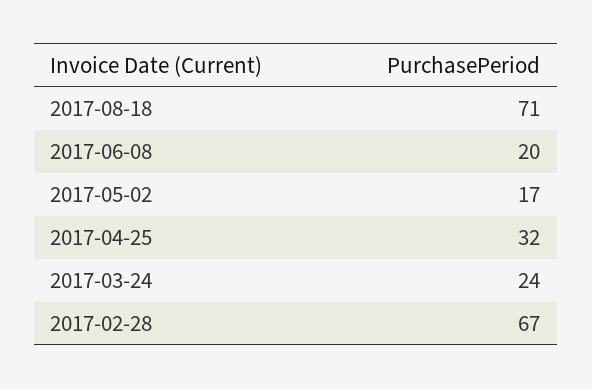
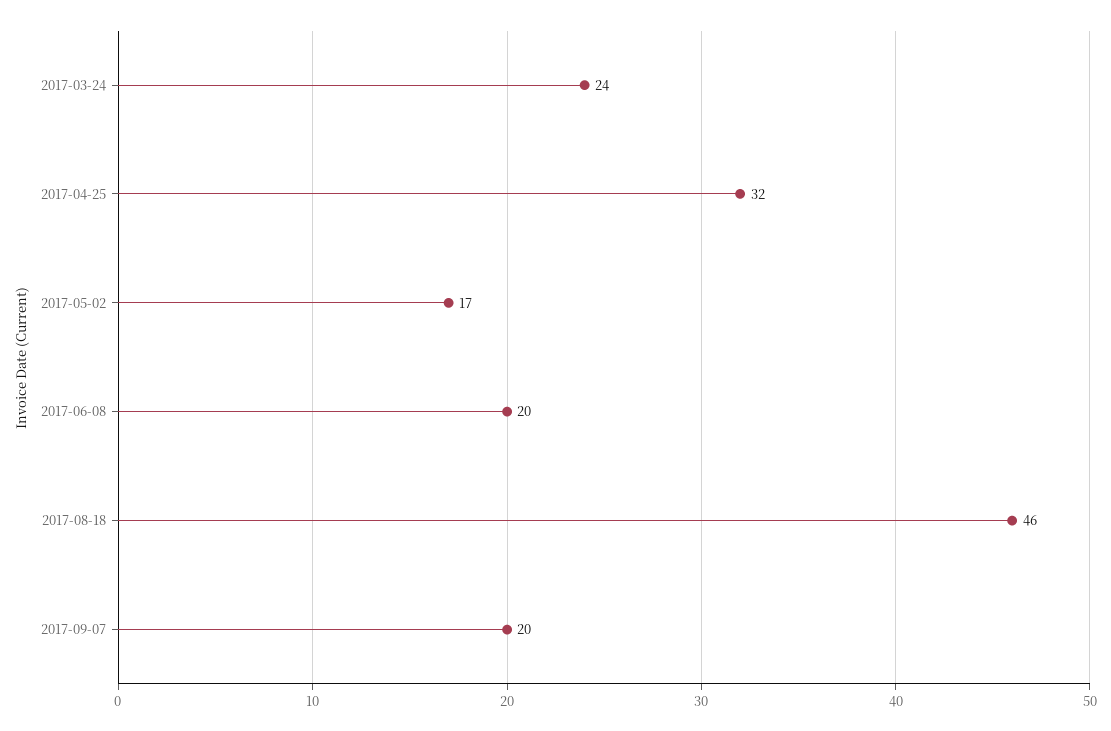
2017-08-18: 71 -> 46
2017-02-28: 67 -> none
2017-09-07: none -> 20

